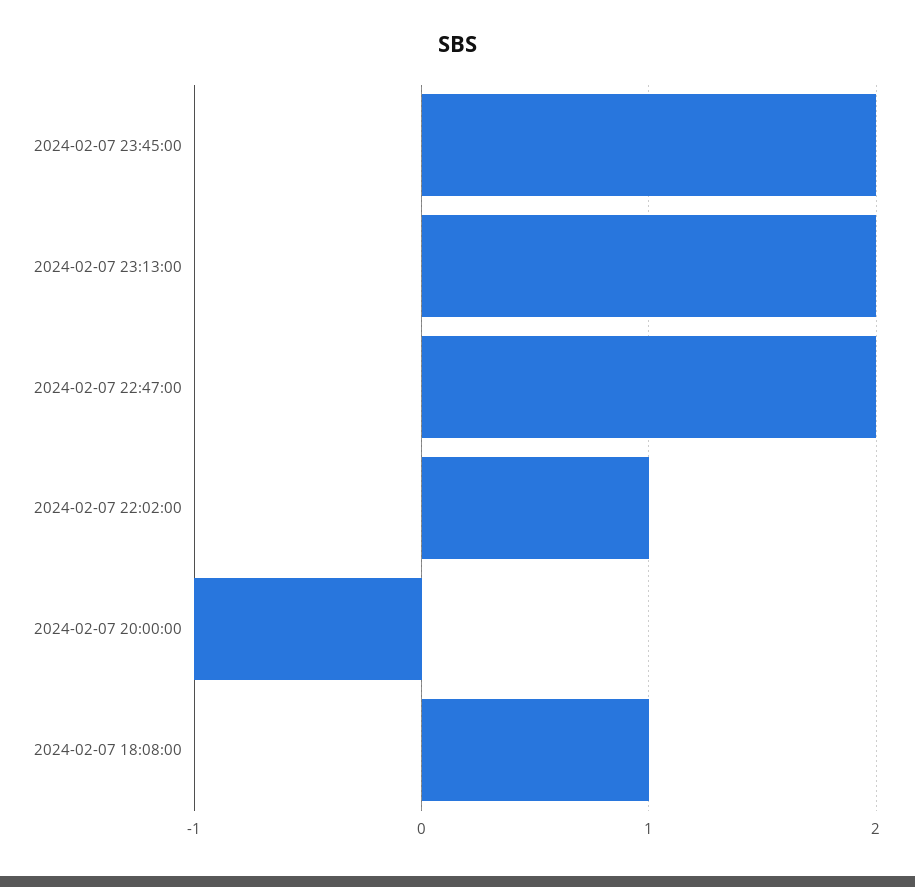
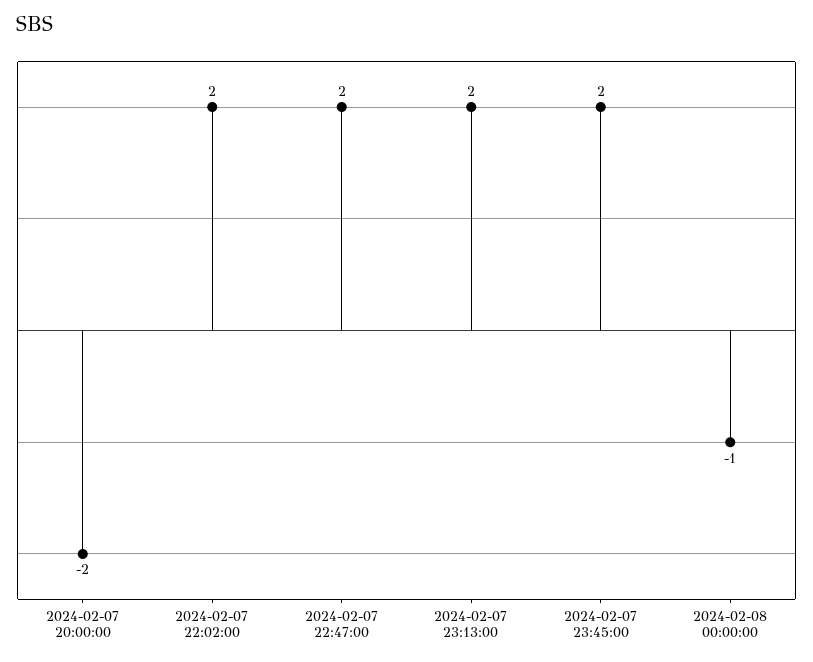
2024-02-07 22:02:00: 1 -> 2
2024-02-07 20:00:00: -1 -> -2
2024-02-07 18:08:00: 1 -> none
2024-02-08 00:00:00: none -> -1

